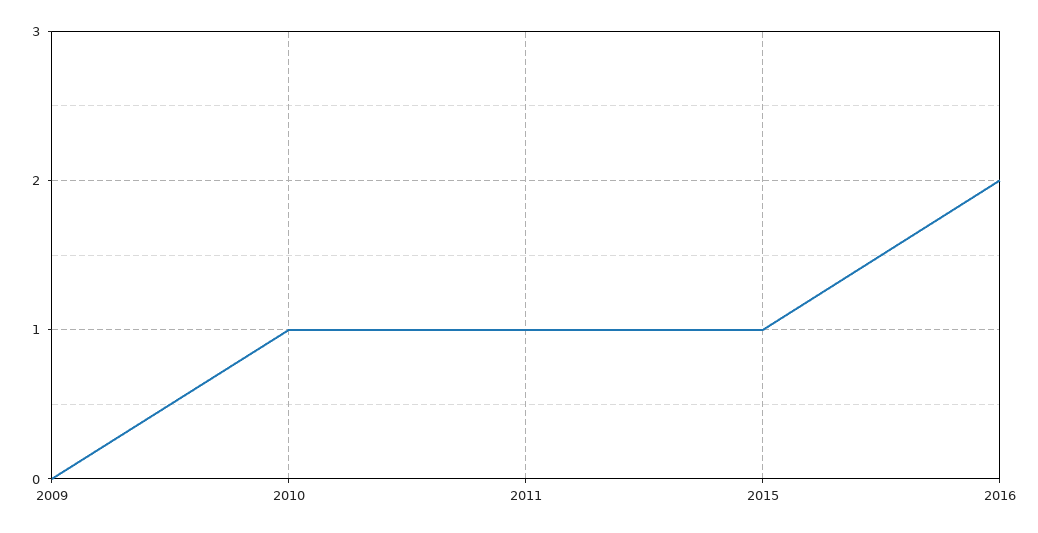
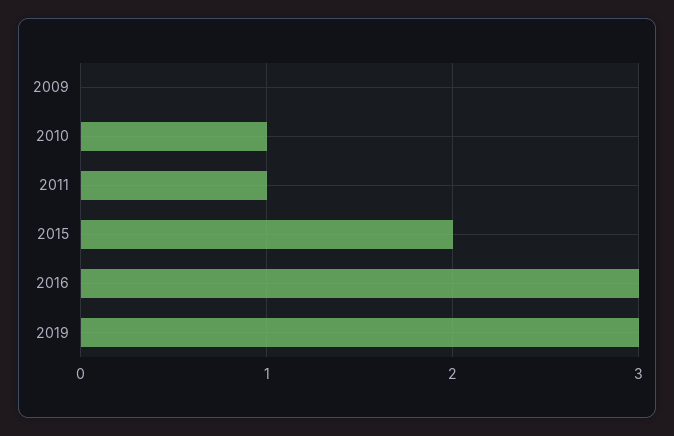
2015: 1 -> 2
2016: 2 -> 3
2019: none -> 3

